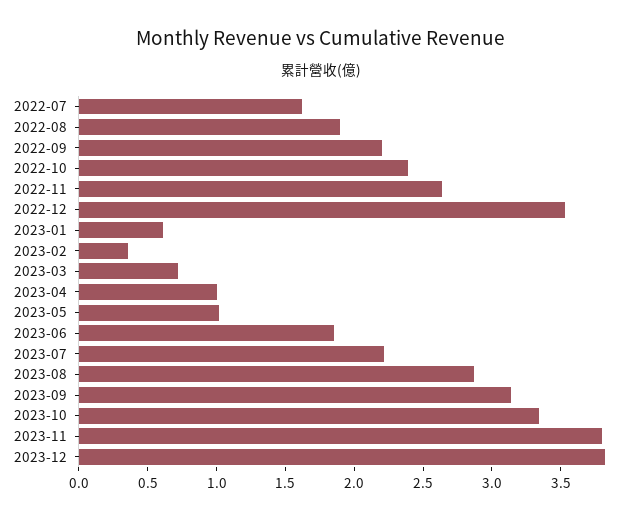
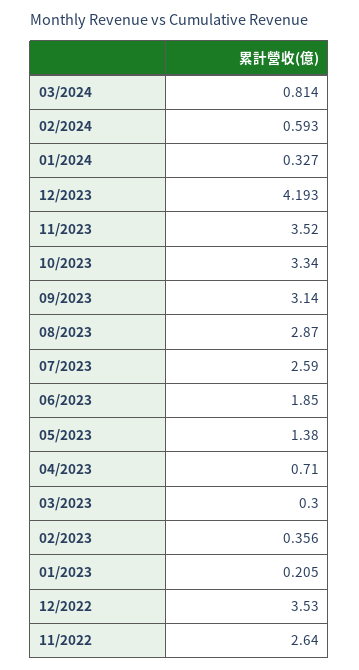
2022-07: 1.6 -> none
2022-08: 1.9 -> none
2022-09: 2.2 -> none
2022-10: 2.4 -> none
2023-01: 0.6 -> 0.205
2023-03: 0.7 -> 0.3
2023-04: 1 -> 0.71
2023-05: 1 -> 1.38
2023-07: 2.2 -> 2.59
2023-11: 3.8 -> 3.52
2023-12: 3.8 -> 4.193
03/2024: none -> 0.814
02/2024: none -> 0.593
01/2024: none -> 0.327

